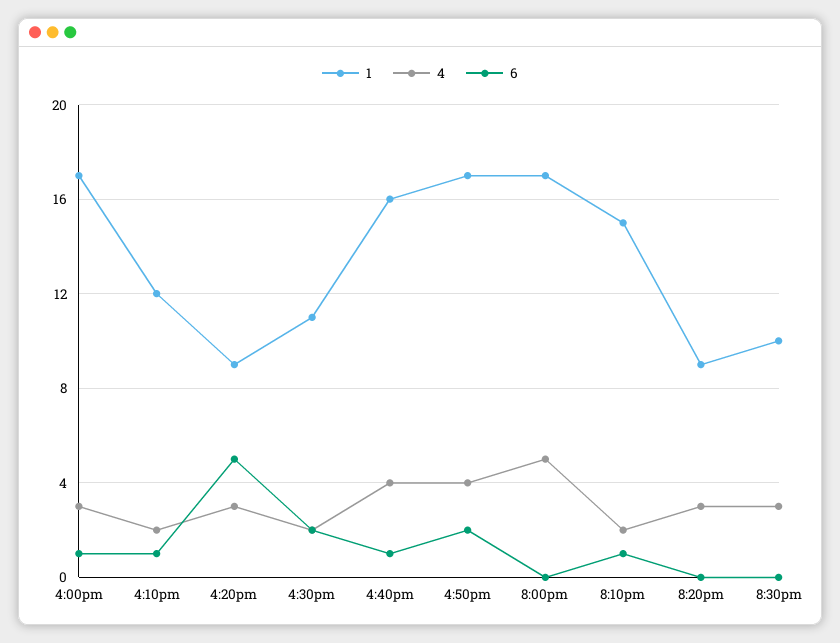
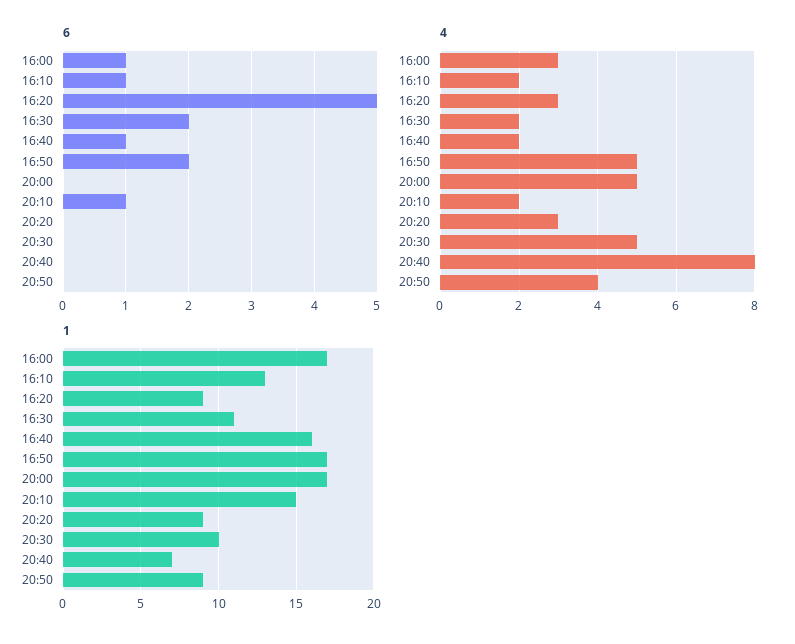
1, 4:10pm: 12 -> 13
4, 4:40pm: 4 -> 2
4, 4:50pm: 4 -> 5
4, 8:30pm: 3 -> 5
6, 20:40: none -> 0
6, 20:50: none -> 0
4, 20:40: none -> 8
4, 20:50: none -> 4
1, 20:40: none -> 7
1, 20:50: none -> 9

